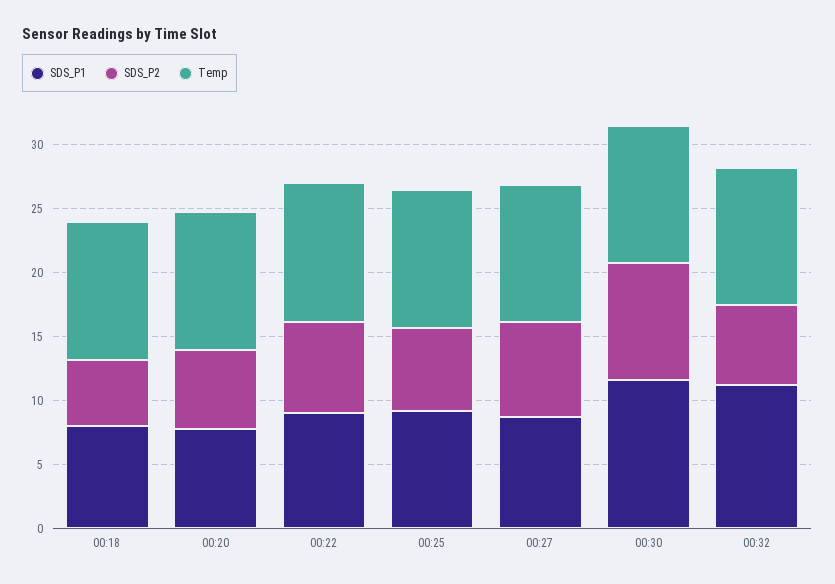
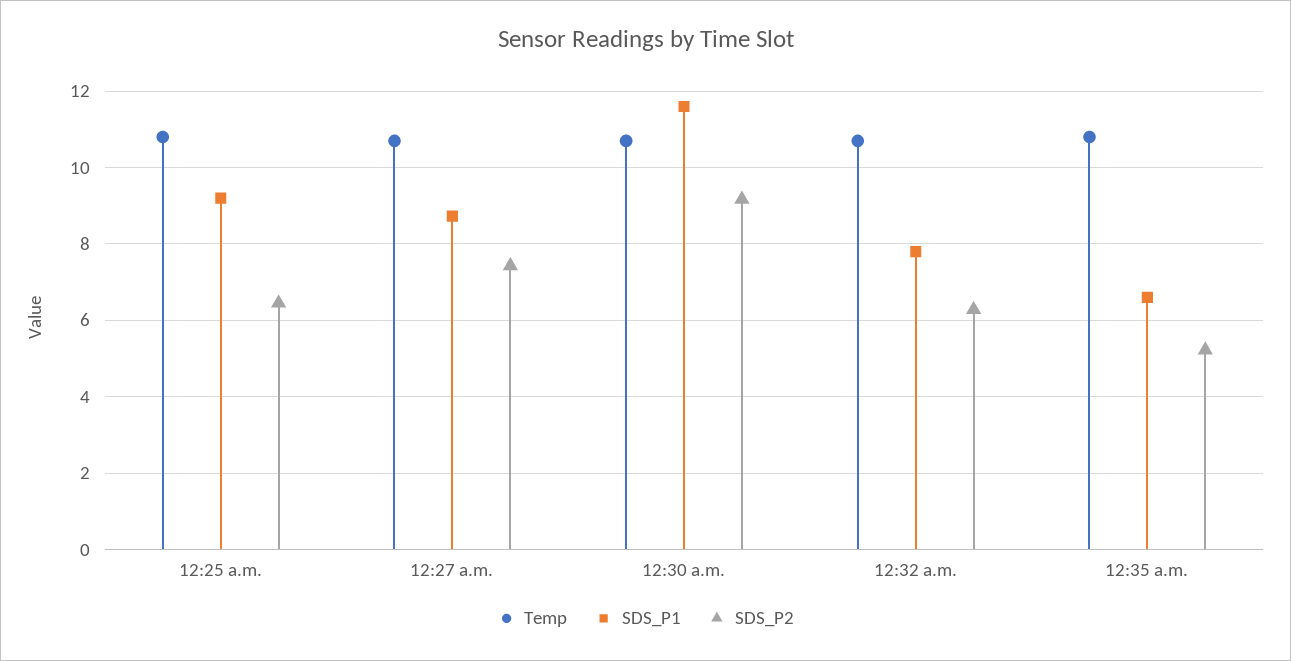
SDS_P1, 00:18: 8 -> none
SDS_P2, 00:18: 5 -> none
Temp, 00:18: 11 -> none
SDS_P1, 00:20: 8 -> none
SDS_P2, 00:20: 6 -> none
Temp, 00:20: 11 -> none
SDS_P1, 00:22: 9 -> none
SDS_P2, 00:22: 7 -> none
Temp, 00:22: 11 -> none
SDS_P1, 00:32: 11 -> 7.8
Temp, 12:35 a.m.: none -> 10.8
SDS_P1, 12:35 a.m.: none -> 6.6
SDS_P2, 12:35 a.m.: none -> 5.2

